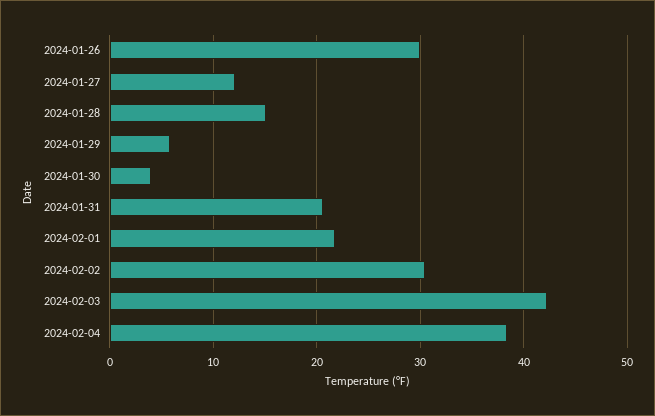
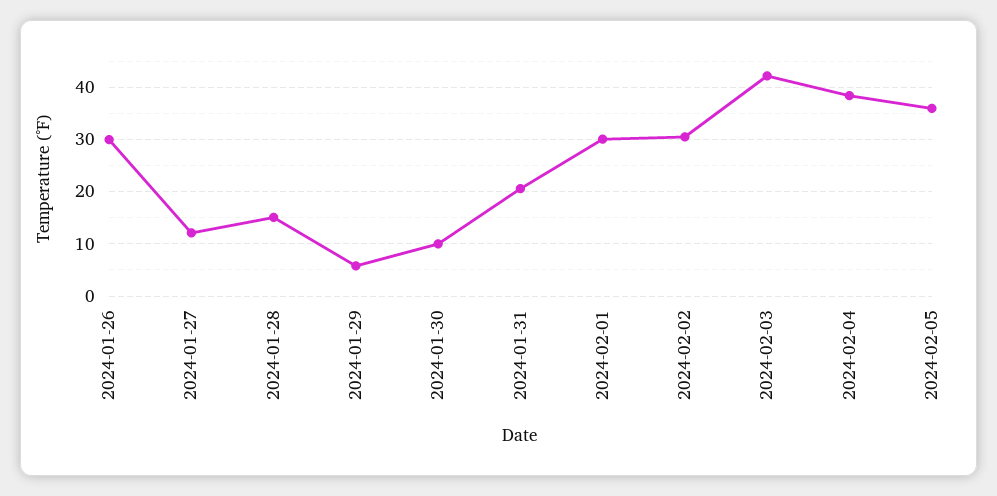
2024-01-30: 4 -> 10
2024-02-01: 22 -> 30
2024-02-05: none -> 36

